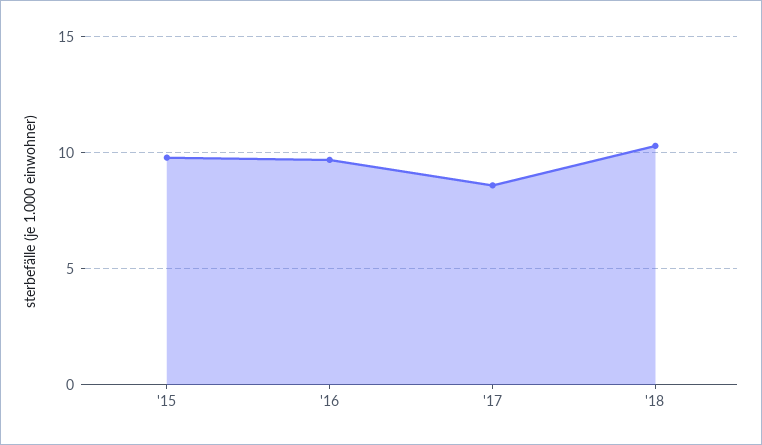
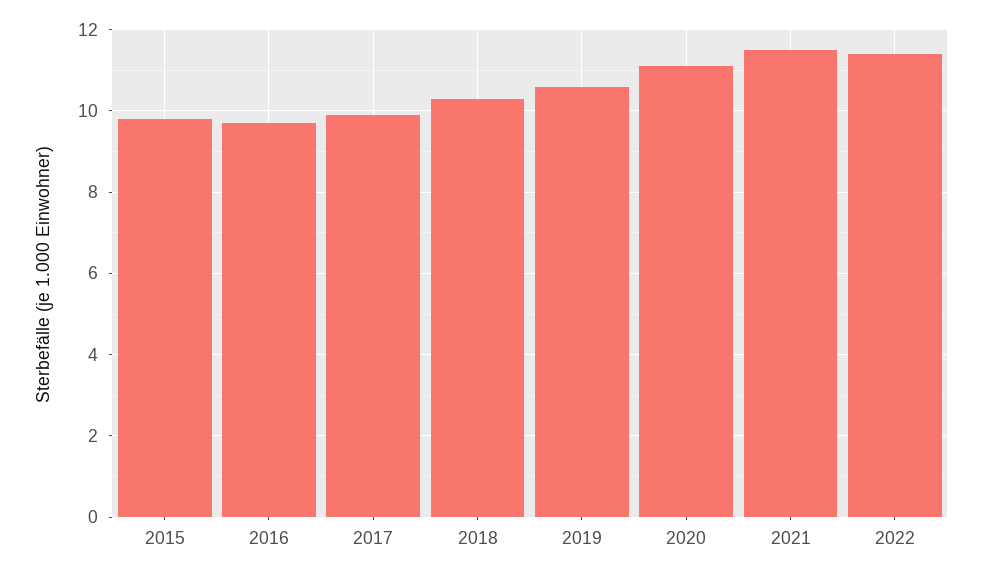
'17: 8.5 -> 10
2019: none -> 10.5
2020: none -> 11
2021: none -> 11.5
2022: none -> 11.5

